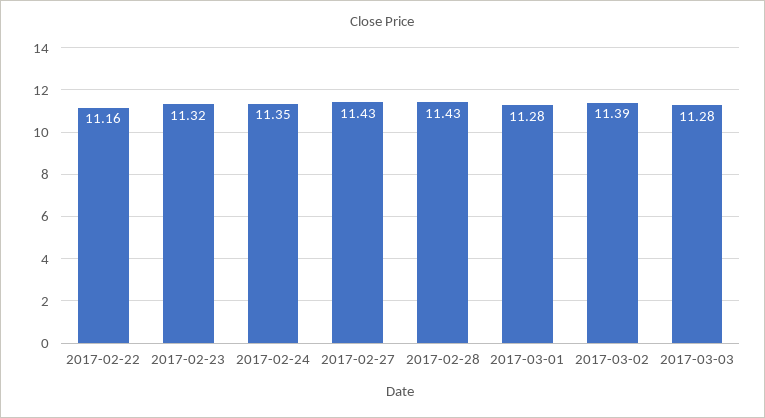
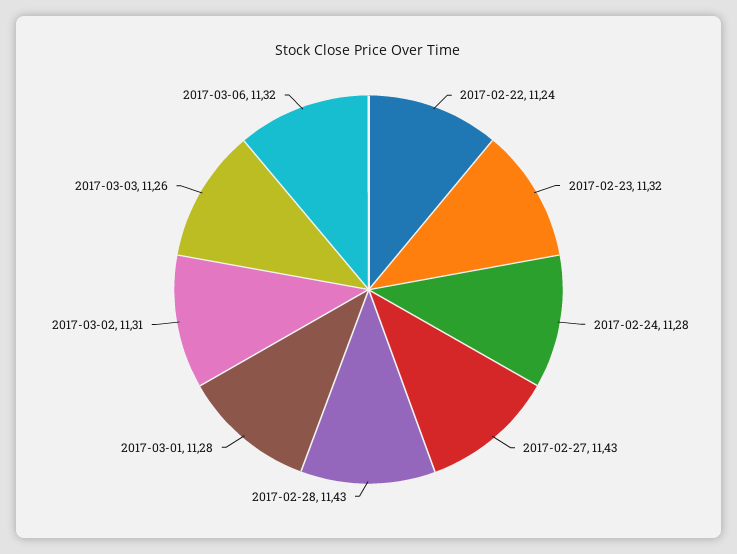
2017-02-22: 11.16 -> 11.24
2017-02-24: 11.35 -> 11.28
2017-03-02: 11.39 -> 11.31
2017-03-03: 11.28 -> 11.26
2017-03-06: none -> 11.32

